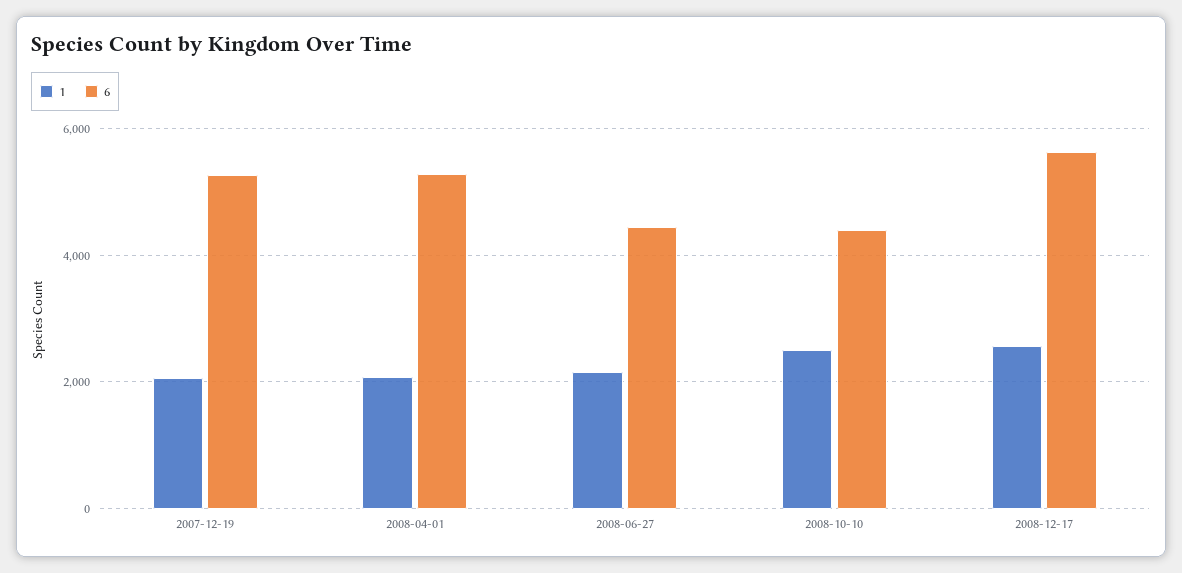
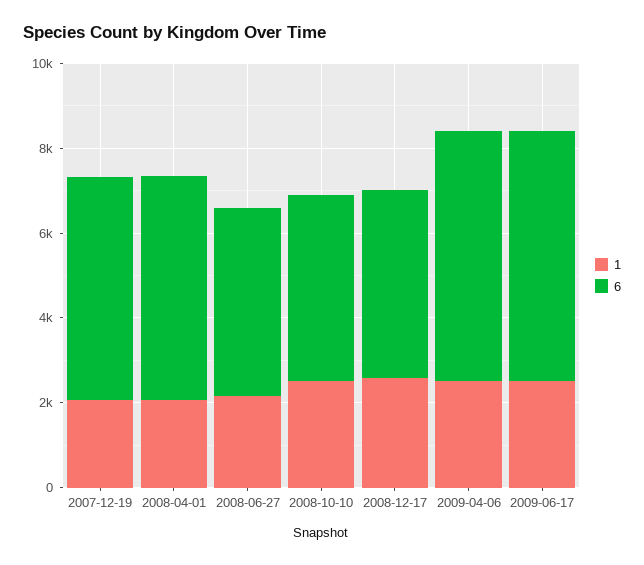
6, 2008-12-17: 5600 -> 4500
1, 2009-04-06: none -> 2500
6, 2009-04-06: none -> 6000
1, 2009-06-17: none -> 2500
6, 2009-06-17: none -> 6000

